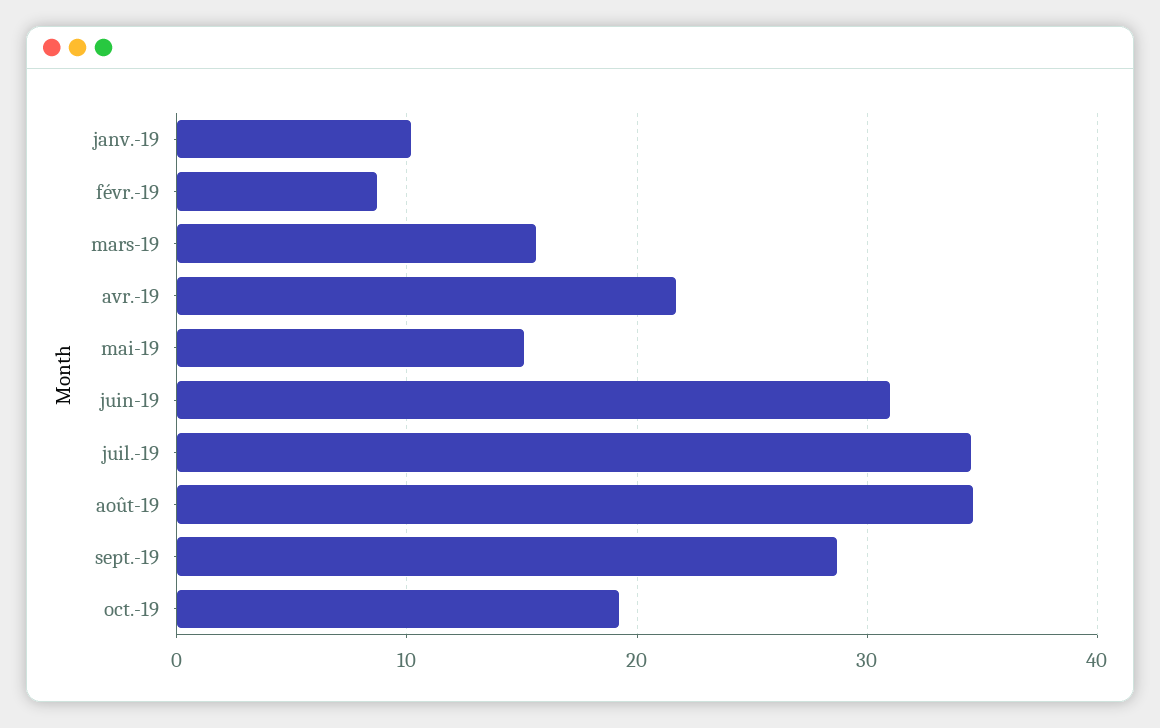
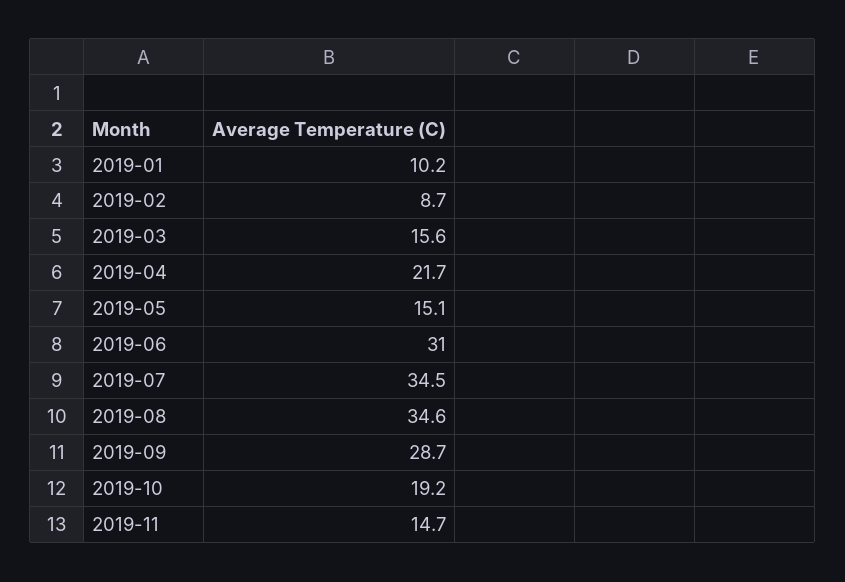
2019-11: none -> 14.7

